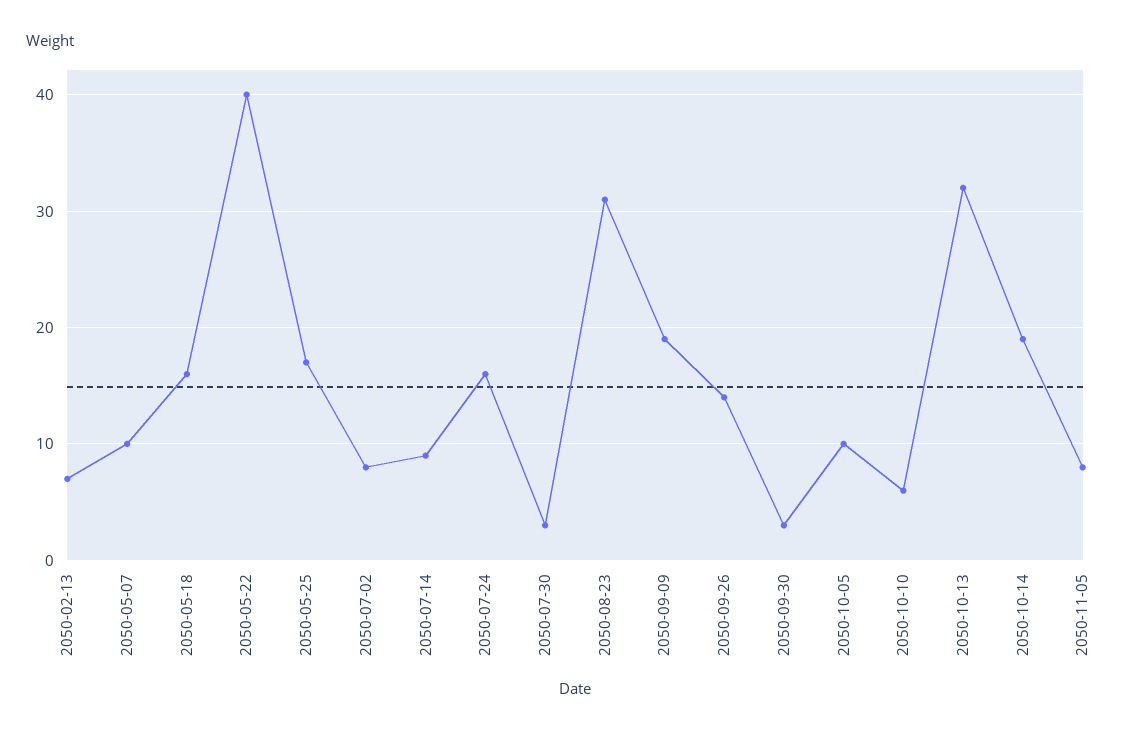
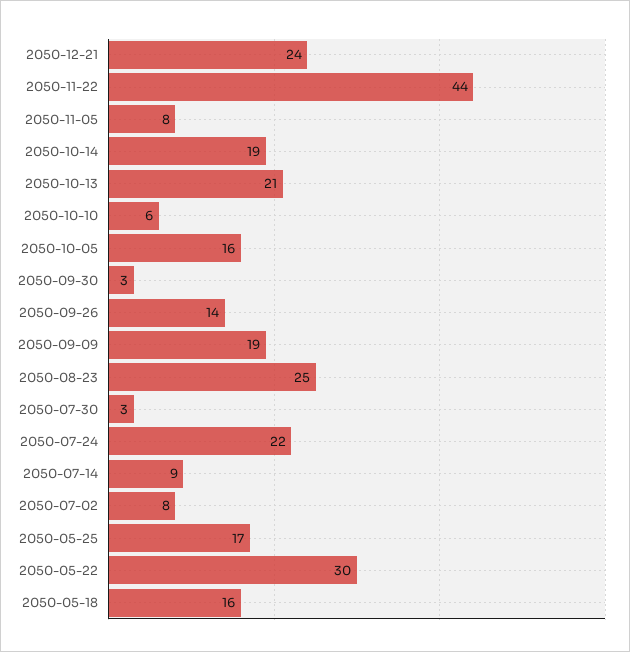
2050-02-13: 7 -> none
2050-05-07: 10 -> none
2050-05-22: 40 -> 30
2050-07-24: 16 -> 22
2050-08-23: 31 -> 25
2050-10-05: 10 -> 16
2050-10-13: 32 -> 21
2050-12-21: none -> 24
2050-11-22: none -> 44

